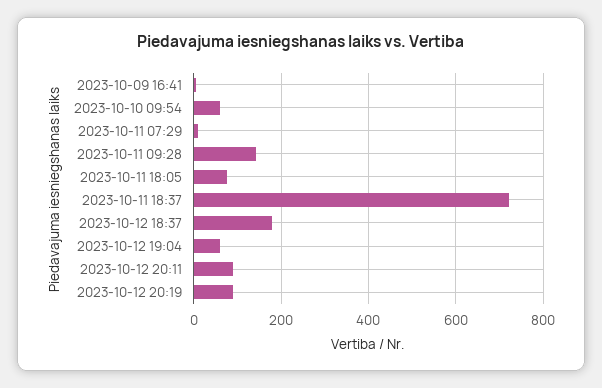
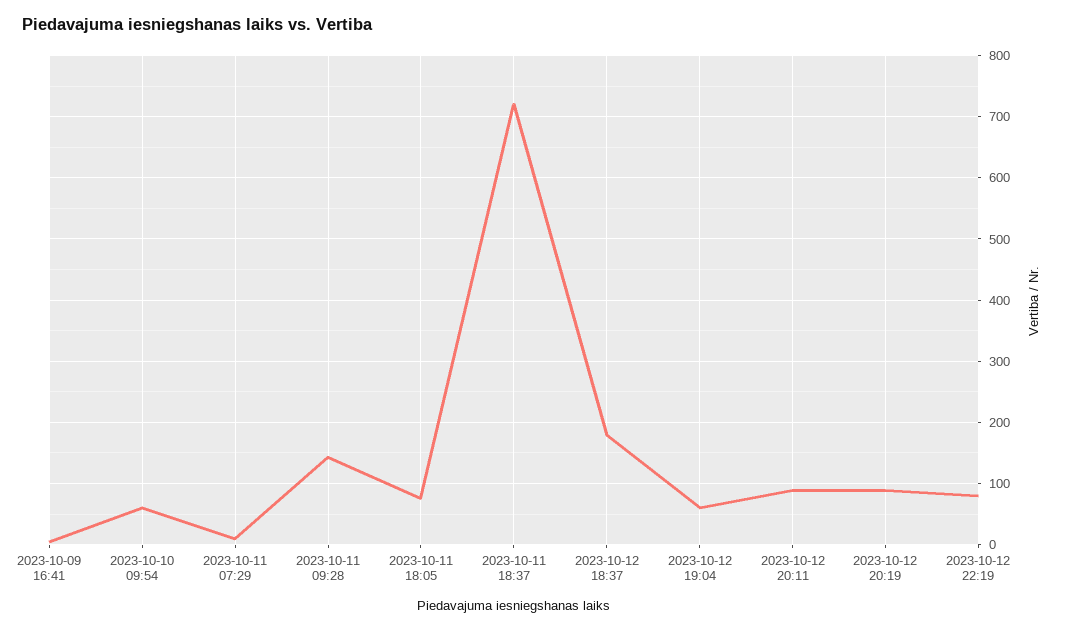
2023-10-12 22:19: none -> 80

